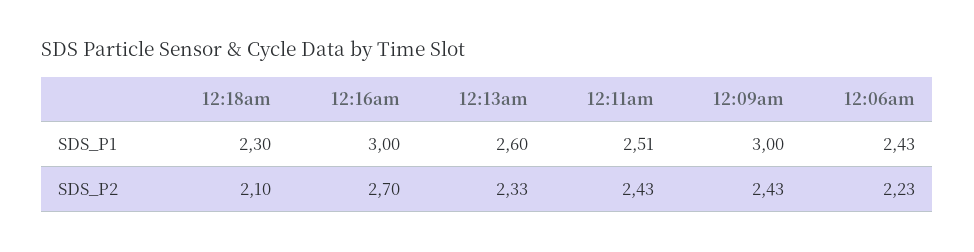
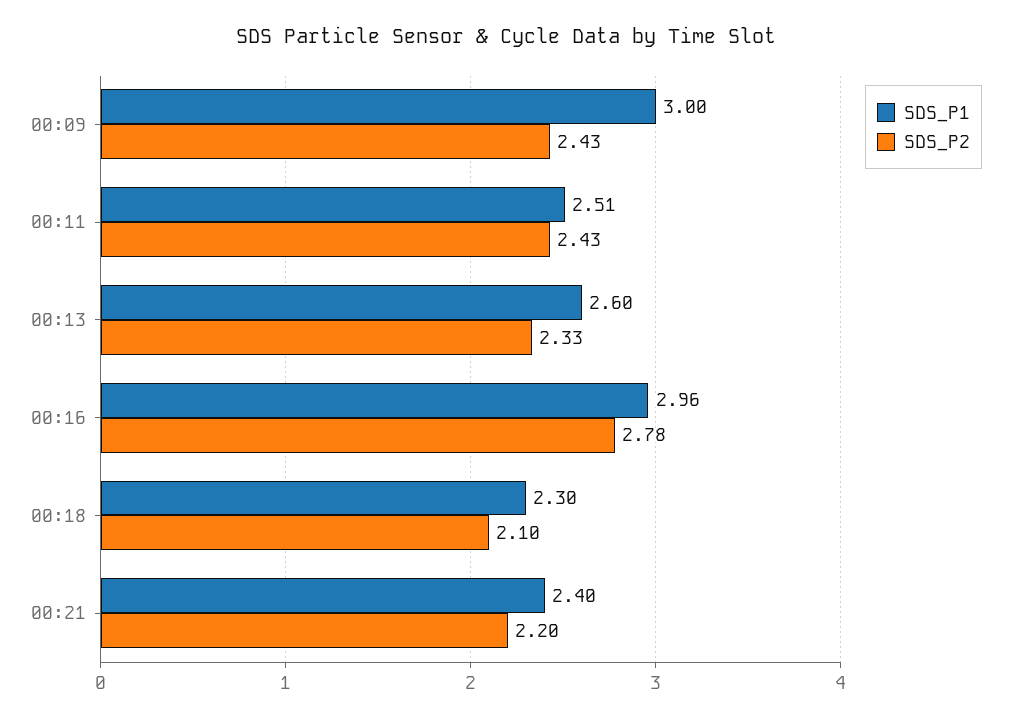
SDS_P1, 12:16am: 3 -> 2.96
SDS_P1, 12:06am: 2.43 -> none
SDS_P2, 12:16am: 2.7 -> 2.78
SDS_P2, 12:06am: 2.23 -> none
SDS_P1, 00:21: none -> 2.4
SDS_P2, 00:21: none -> 2.2

